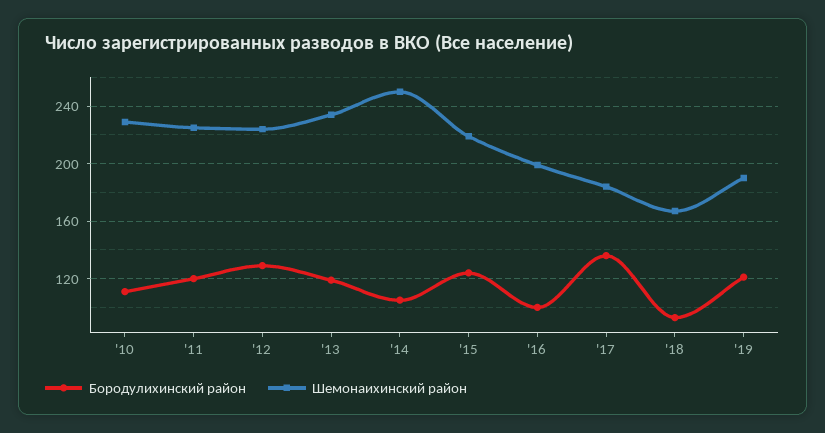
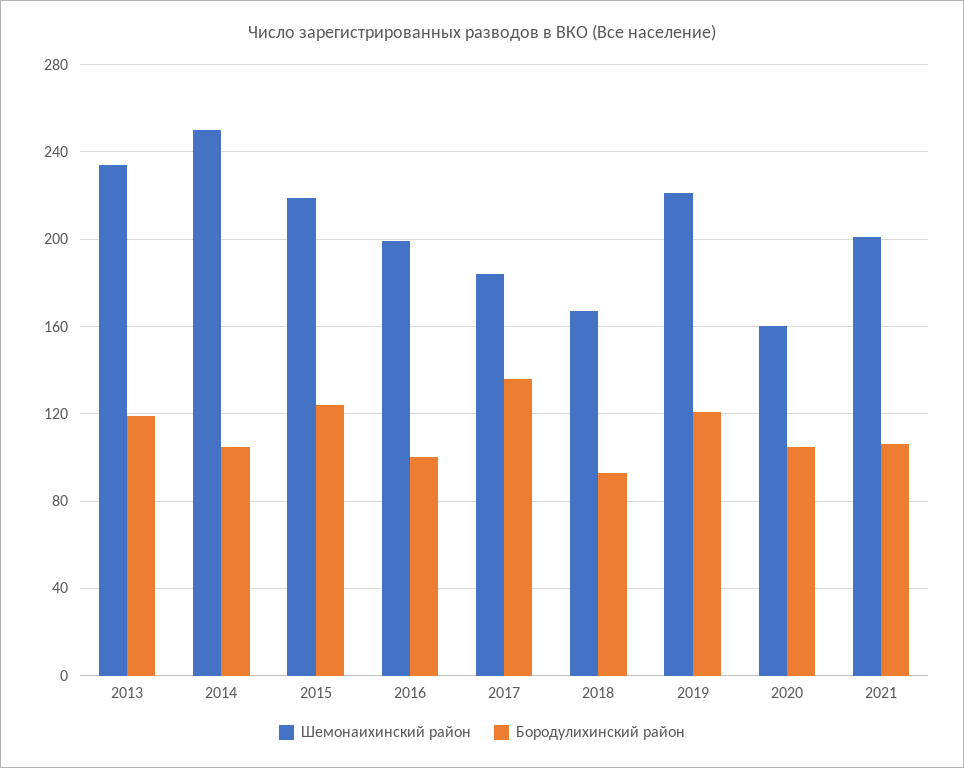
Бородулихинский район, '10: 110 -> none
Шемонаихинский район, '10: 230 -> none
Бородулихинский район, '11: 120 -> none
Шемонаихинский район, '11: 225 -> none
Бородулихинский район, '12: 130 -> none
Шемонаихинский район, '12: 225 -> none
Шемонаихинский район, '19: 190 -> 220
Шемонаихинский район, 2020: none -> 160
Бородулихинский район, 2020: none -> 105
Шемонаихинский район, 2021: none -> 200
Бородулихинский район, 2021: none -> 105

